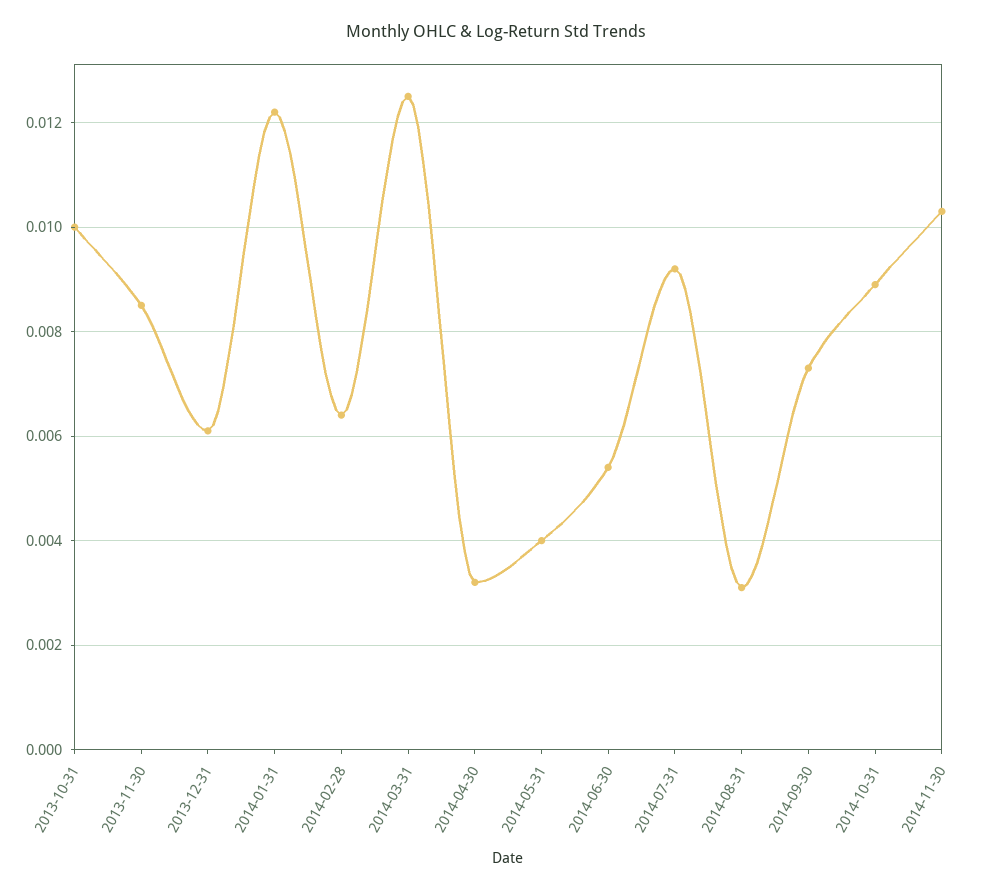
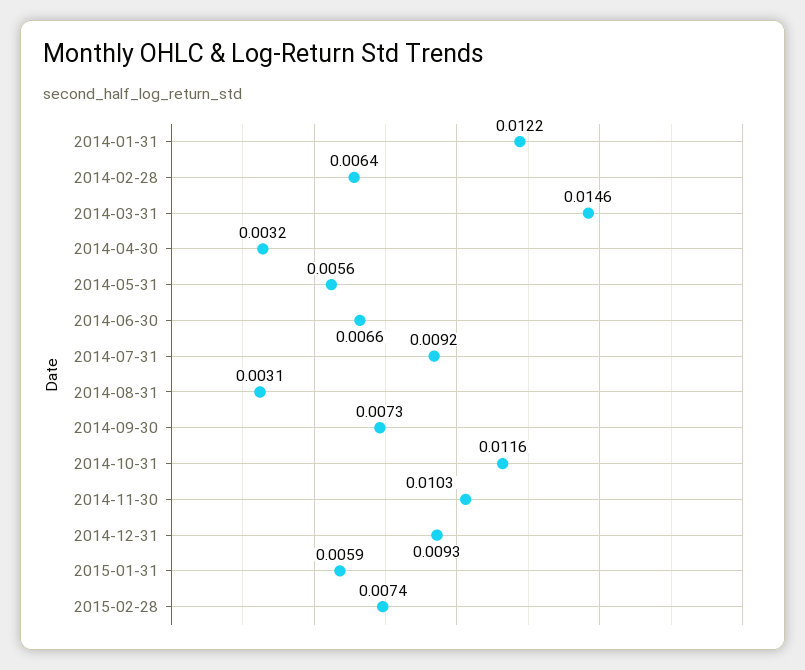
2013-10-31: 0.01 -> none
2013-11-30: 0.0085 -> none
2013-12-31: 0.006 -> none
2014-03-31: 0.0125 -> 0.0146
2014-05-31: 0.004 -> 0.0056
2014-06-30: 0.0055 -> 0.0066
2014-10-31: 0.009 -> 0.0116
2014-12-31: none -> 0.0093
2015-01-31: none -> 0.0059
2015-02-28: none -> 0.0074

